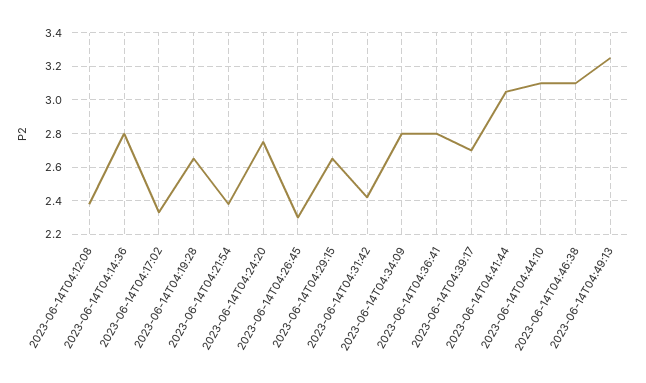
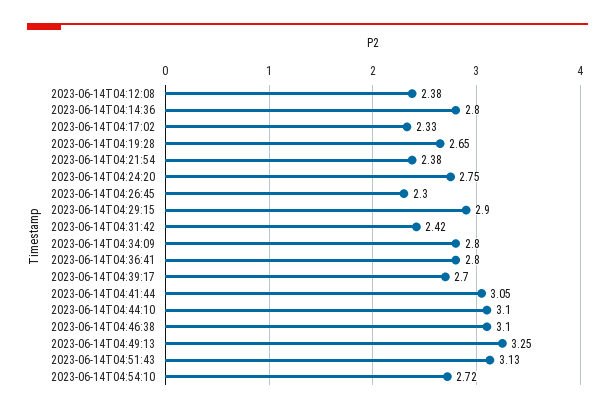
2023-06-14T04:29:15: 2.65 -> 2.9
2023-06-14T04:51:43: none -> 3.13
2023-06-14T04:54:10: none -> 2.72

